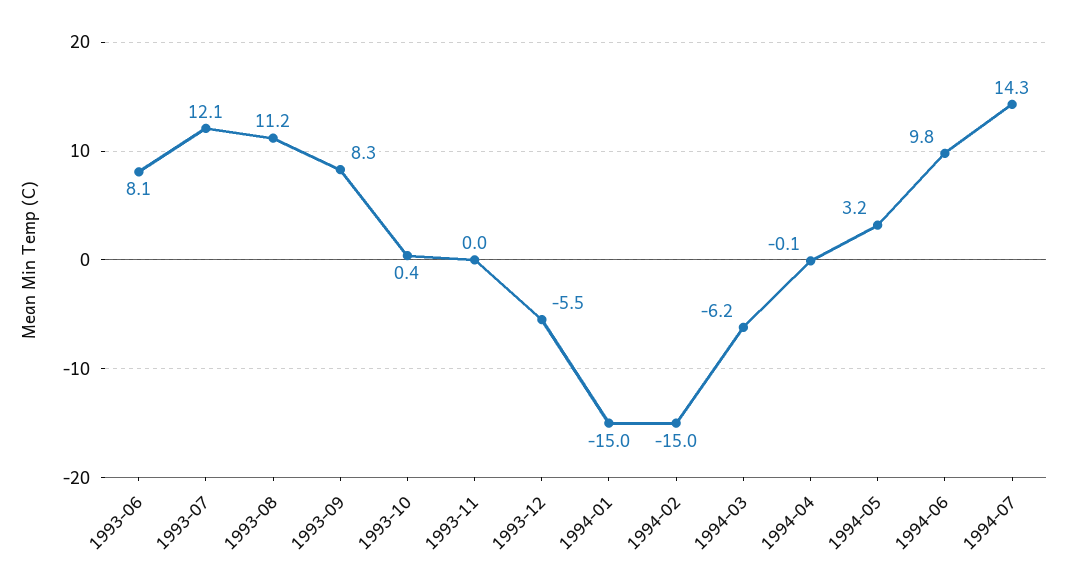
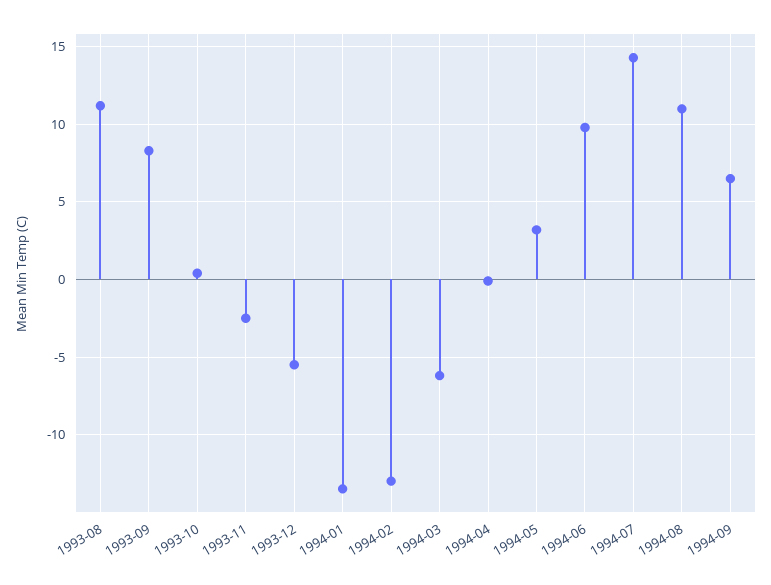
1993-06: 8.1 -> none
1993-07: 12.1 -> none
1993-11: 0 -> -2.5
1994-01: -15 -> -13.5
1994-02: -15 -> -13
1994-08: none -> 11
1994-09: none -> 6.5

